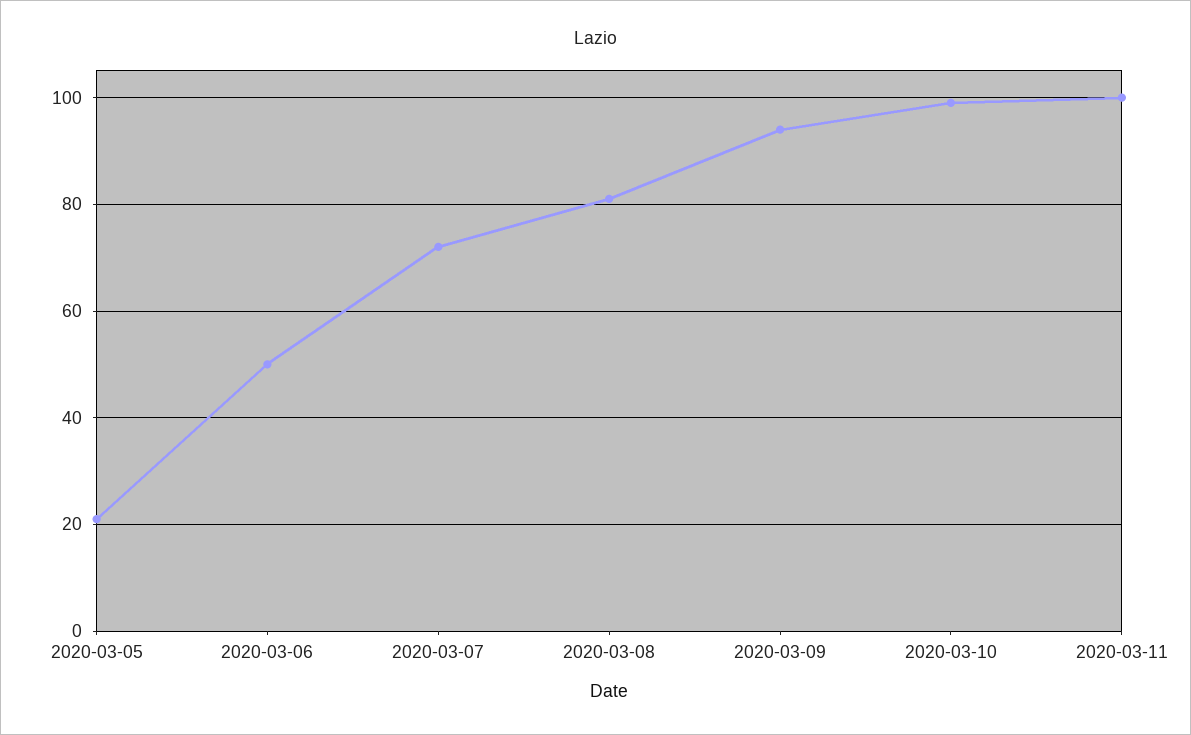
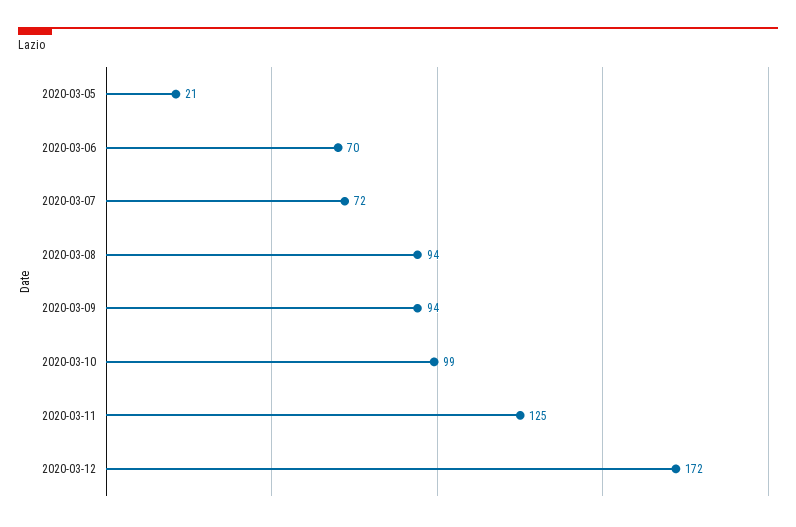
2020-03-06: 50 -> 70
2020-03-08: 80 -> 94
2020-03-11: 100 -> 125
2020-03-12: none -> 172

